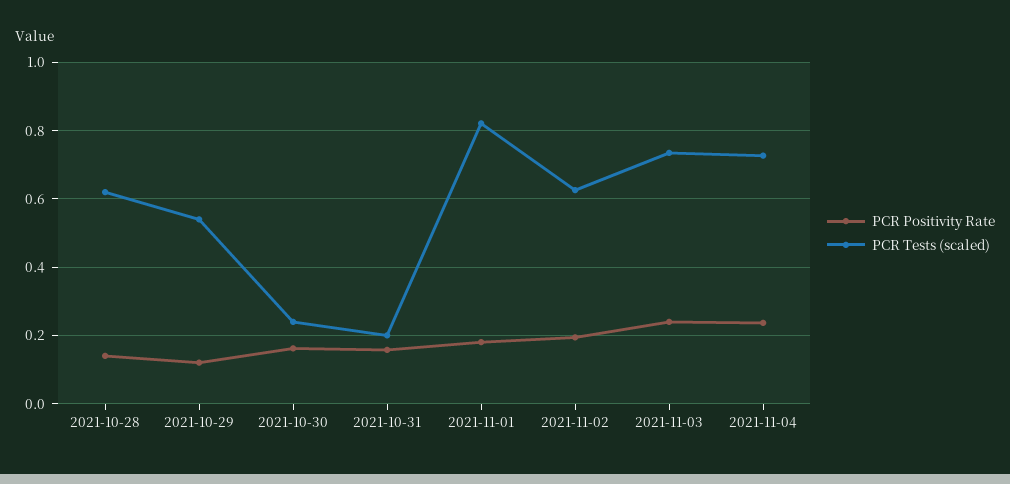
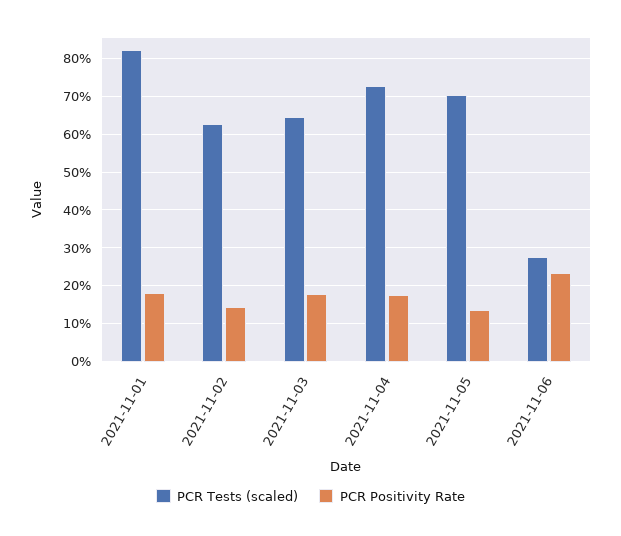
PCR Positivity Rate, 2021-10-28: 0.14 -> none
PCR Tests (scaled), 2021-10-28: 0.62 -> none
PCR Positivity Rate, 2021-10-29: 0.12 -> none
PCR Tests (scaled), 2021-10-29: 0.54 -> none
PCR Positivity Rate, 2021-10-30: 0.16 -> none
PCR Tests (scaled), 2021-10-30: 0.24 -> none
PCR Positivity Rate, 2021-10-31: 0.16 -> none
PCR Tests (scaled), 2021-10-31: 0.2 -> none
PCR Positivity Rate, 2021-11-02: 0.2 -> 0.14
PCR Positivity Rate, 2021-11-03: 0.24 -> 0.18
PCR Tests (scaled), 2021-11-03: 0.74 -> 0.64
PCR Positivity Rate, 2021-11-04: 0.24 -> 0.18
PCR Tests (scaled), 2021-11-05: none -> 0.7
PCR Positivity Rate, 2021-11-05: none -> 0.14
PCR Tests (scaled), 2021-11-06: none -> 0.28
PCR Positivity Rate, 2021-11-06: none -> 0.24

